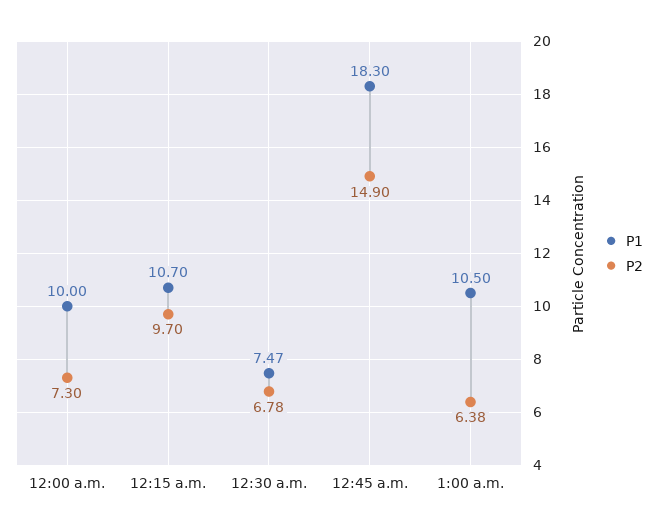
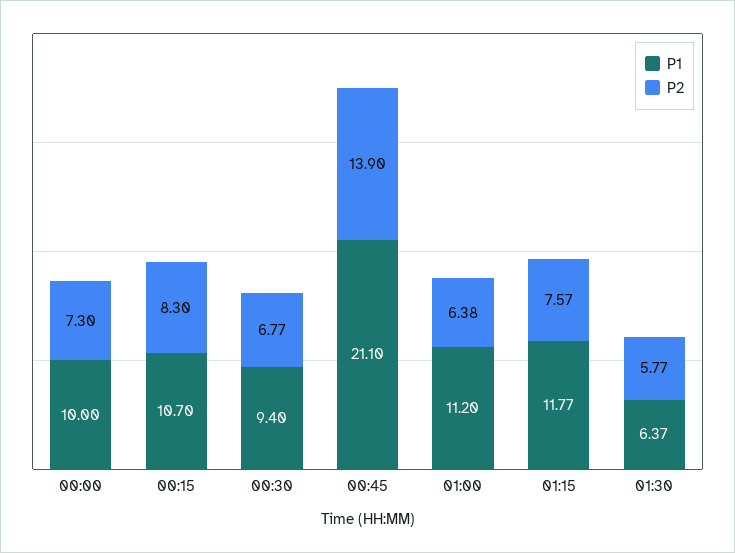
P2, 12:15 a.m.: 9.7 -> 8.3
P1, 12:30 a.m.: 7.47 -> 9.4
P2, 12:30 a.m.: 6.78 -> 6.77
P1, 12:45 a.m.: 18.3 -> 21.1
P2, 12:45 a.m.: 14.9 -> 13.9
P1, 1:00 a.m.: 10.5 -> 11.2
P1, 01:15: none -> 11.77
P2, 01:15: none -> 7.57
P1, 01:30: none -> 6.37
P2, 01:30: none -> 5.77

